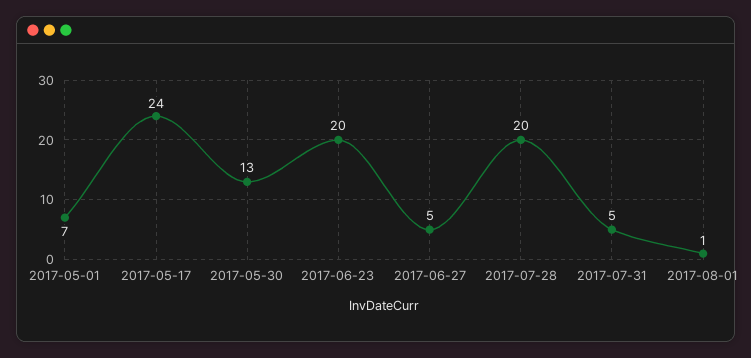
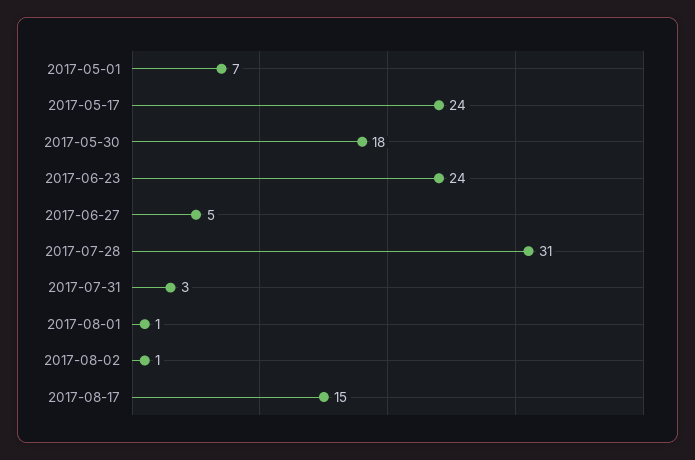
2017-05-30: 13 -> 18
2017-06-23: 20 -> 24
2017-07-28: 20 -> 31
2017-07-31: 5 -> 3
2017-08-02: none -> 1
2017-08-17: none -> 15

